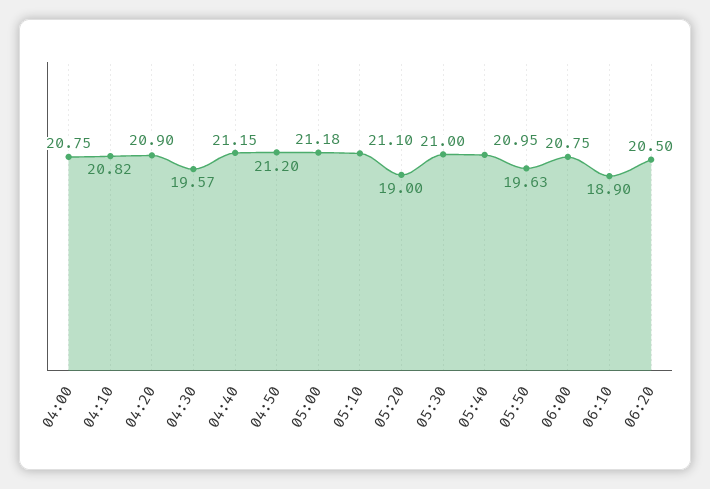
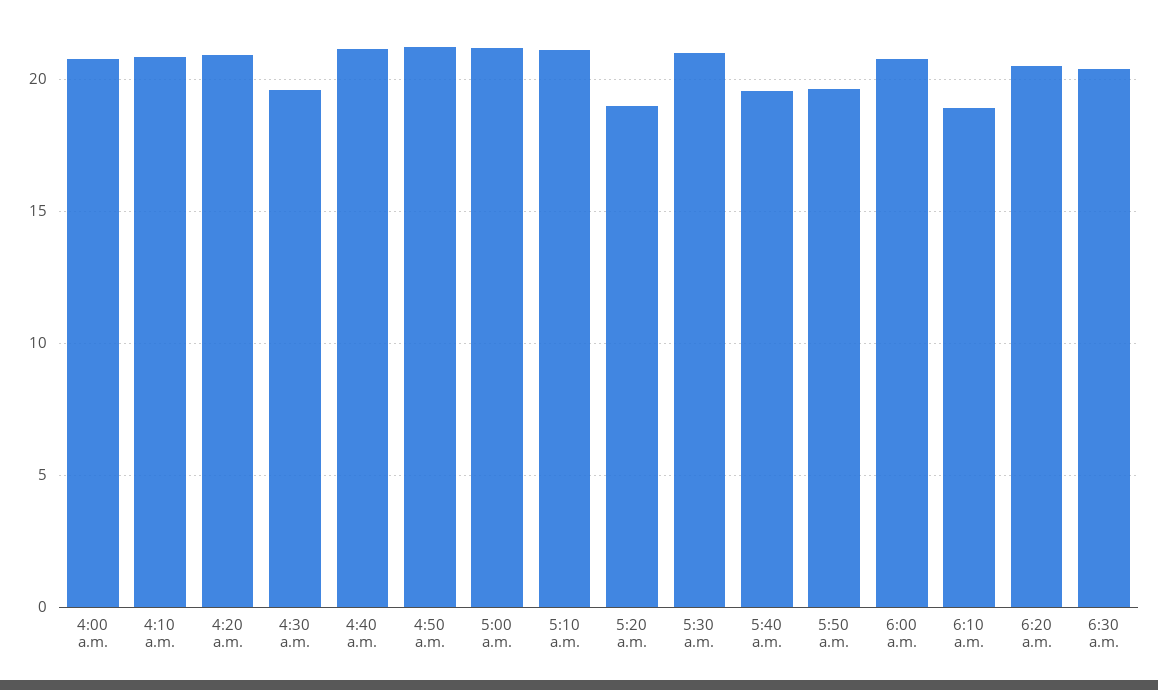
05:40: 20.95 -> 19.5
6:30 a.m.: none -> 20.5

